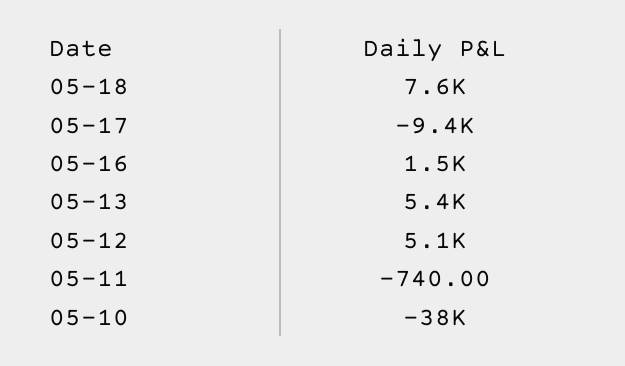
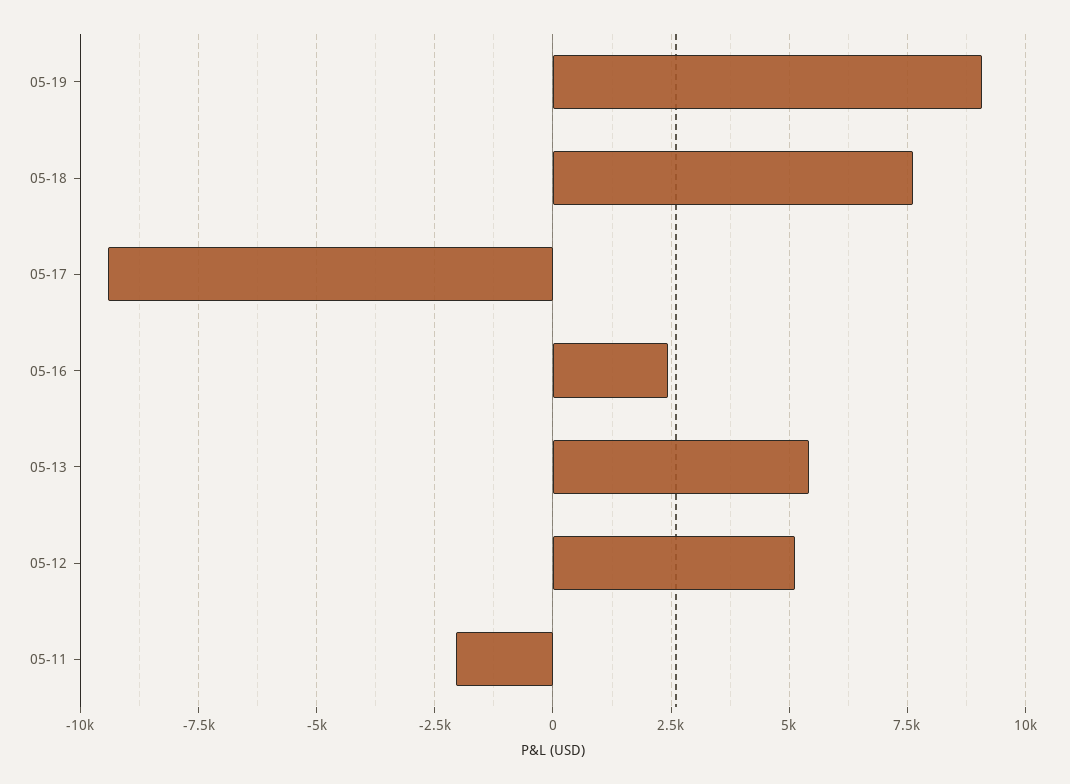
05-16: 1500 -> 2500
05-11: -740 -> -2000
05-10: -38000 -> none
05-19: none -> 9000

